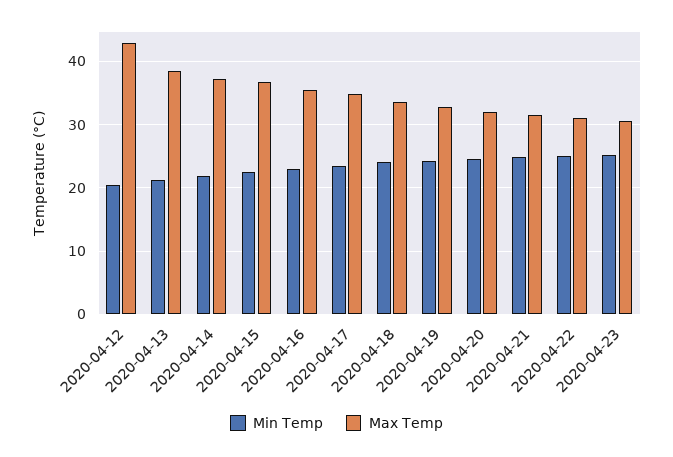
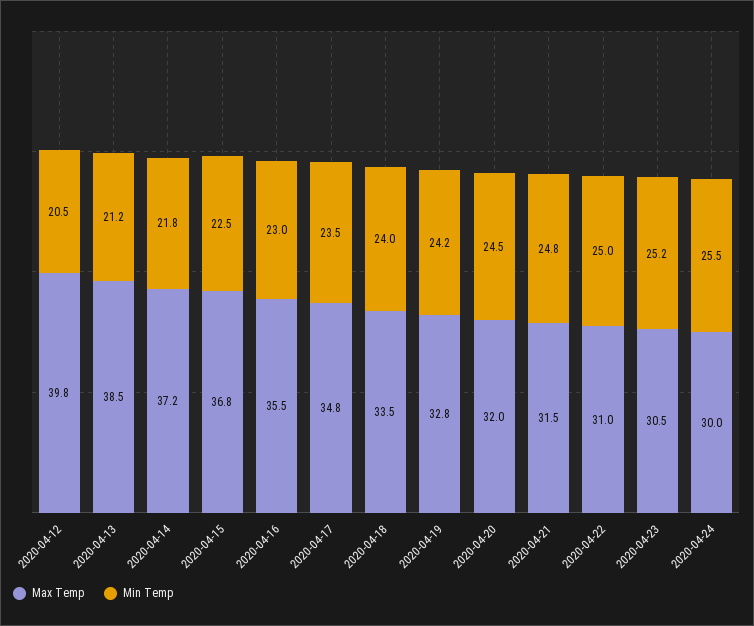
Max Temp, 2020-04-12: 43 -> 39.8
Max Temp, 2020-04-24: none -> 30
Min Temp, 2020-04-24: none -> 25.5

